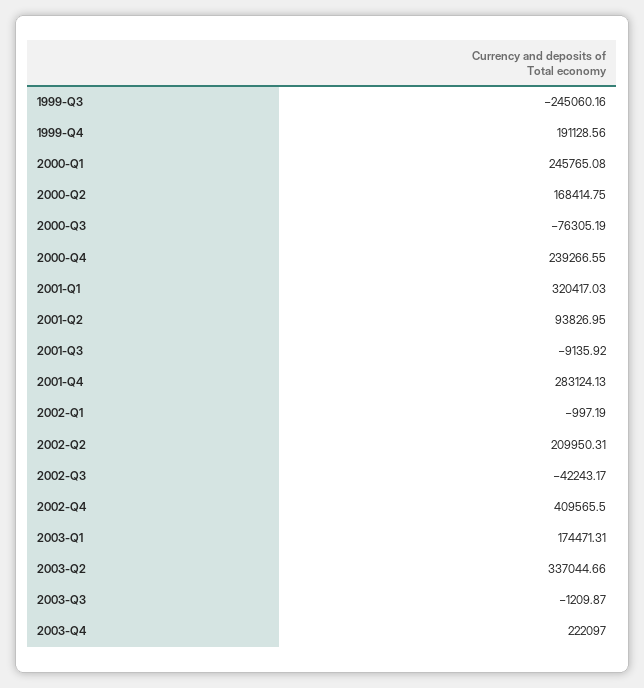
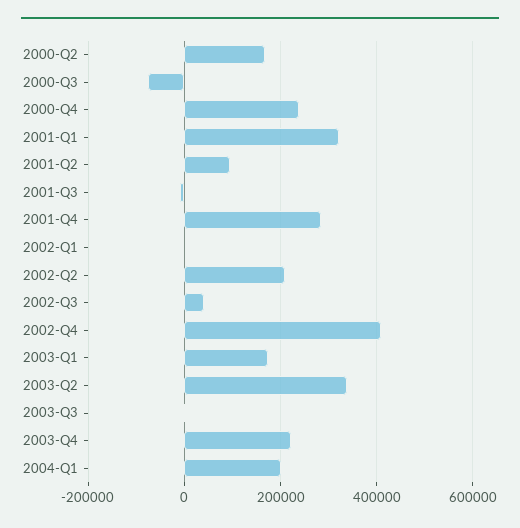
1999-Q3: -245060.16 -> none
1999-Q4: 191128.56 -> none
2000-Q1: 245765.08 -> none
2002-Q3: -42243.17 -> 40000
2004-Q1: none -> 200000

